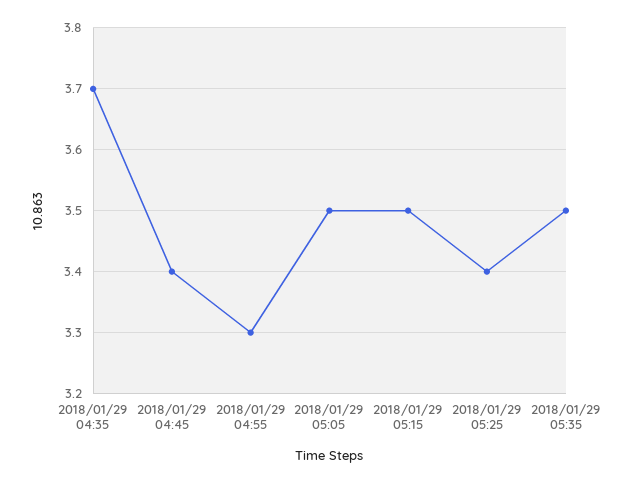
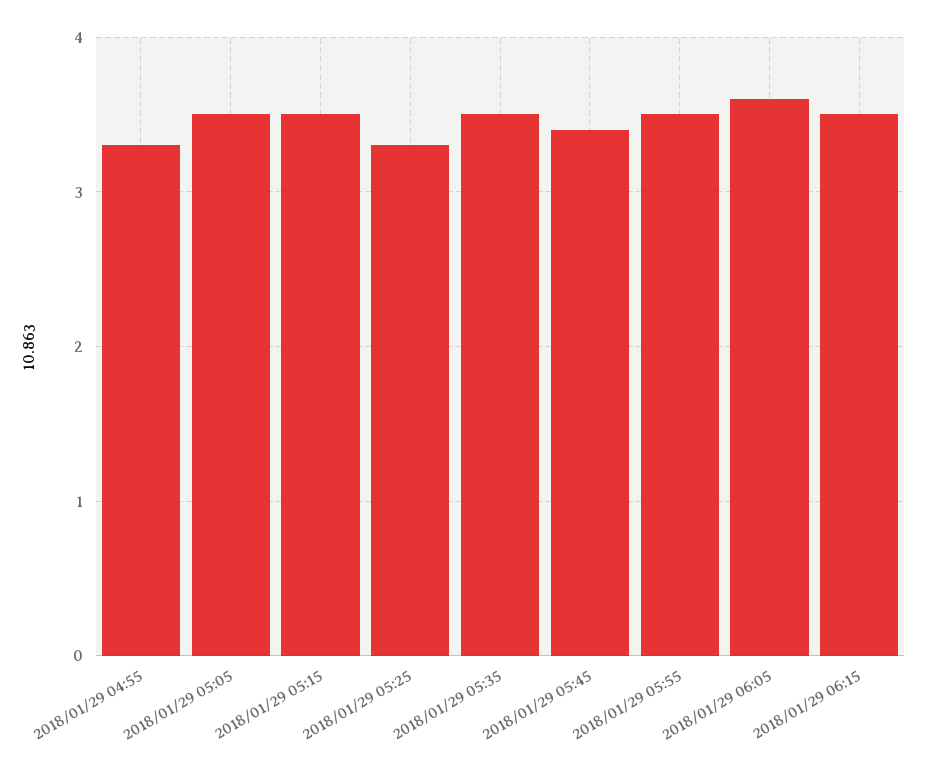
2018/01/29 04:35: 3.7 -> none
2018/01/29 04:45: 3.4 -> none
2018/01/29 05:25: 3.4 -> 3.3
2018/01/29 05:45: none -> 3.4
2018/01/29 05:55: none -> 3.5
2018/01/29 06:05: none -> 3.6
2018/01/29 06:15: none -> 3.5

